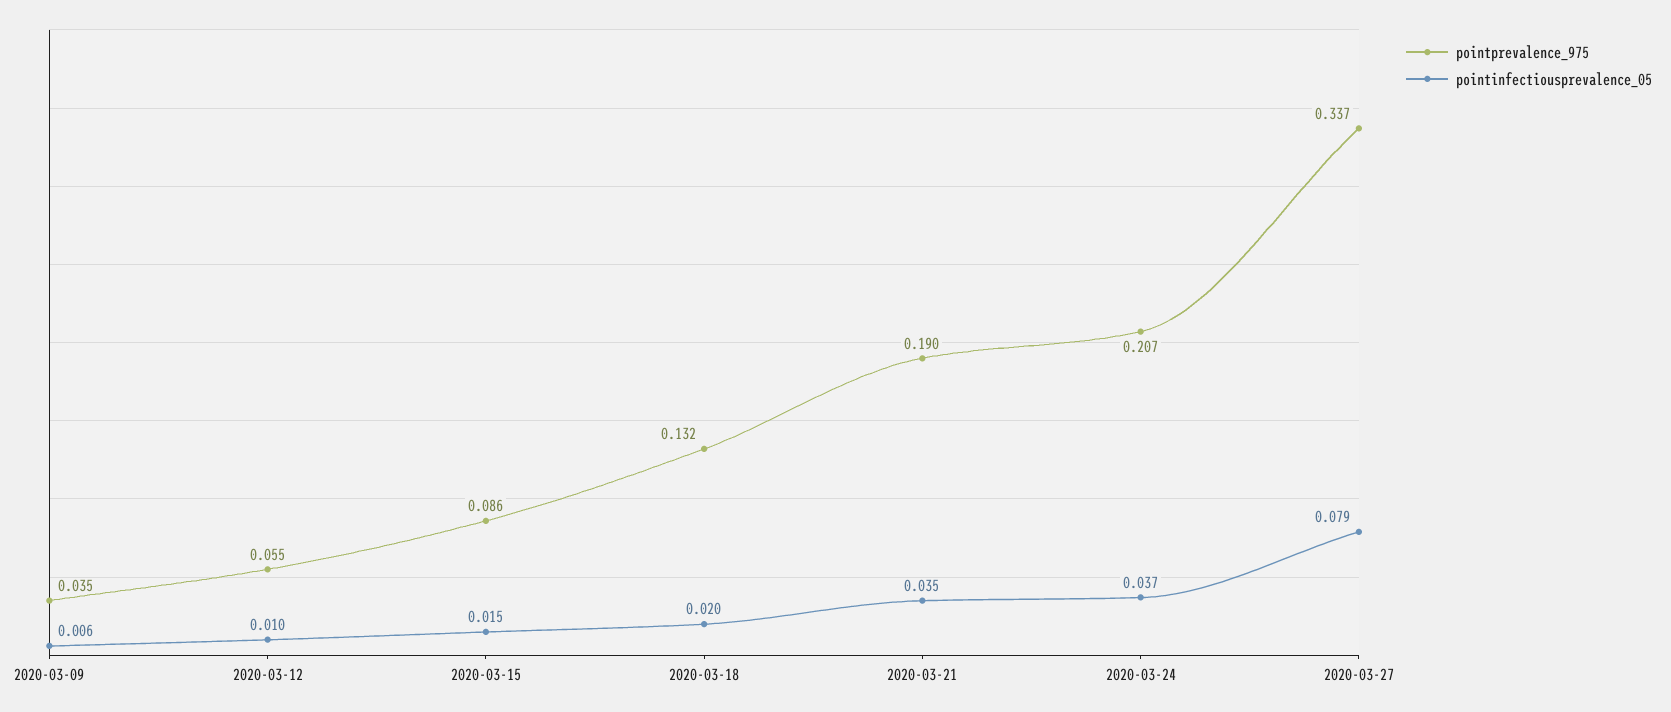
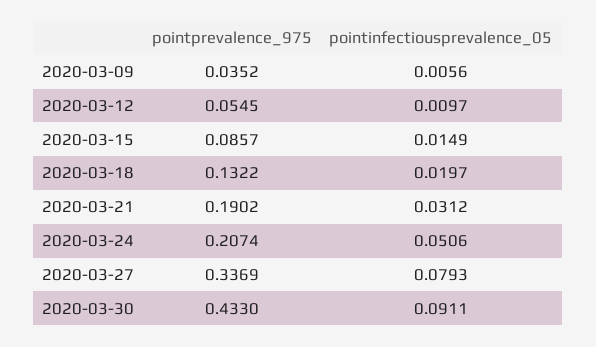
pointinfectiousprevalence_05, 2020-03-21: 0.035 -> 0.0312
pointinfectiousprevalence_05, 2020-03-24: 0.037 -> 0.0506
pointprevalence_975, 2020-03-30: none -> 0.433
pointinfectiousprevalence_05, 2020-03-30: none -> 0.0911

